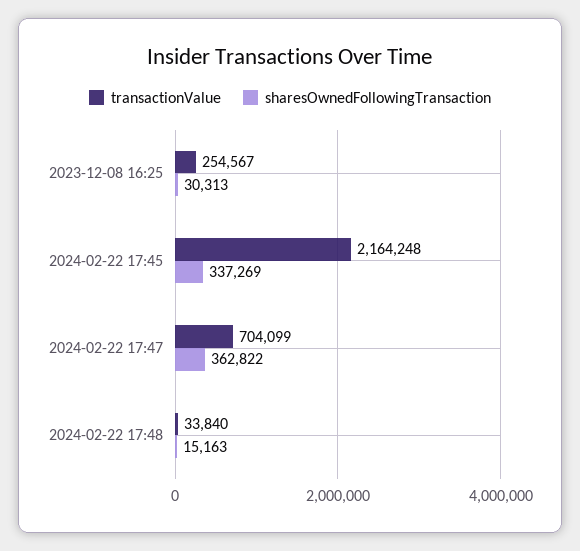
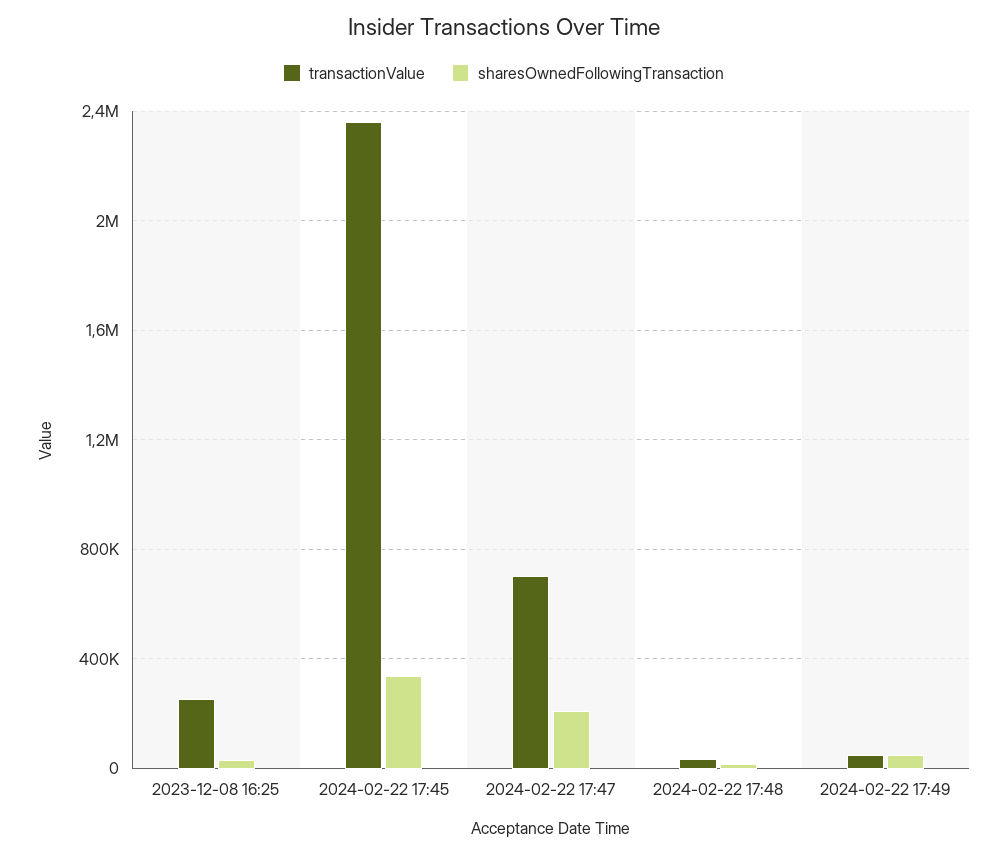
transactionValue, 2024-02-22 17:45: 2164248 -> 2350000
sharesOwnedFollowingTransaction, 2024-02-22 17:47: 362822 -> 200000
transactionValue, 2024-02-22 17:49: none -> 50000
sharesOwnedFollowingTransaction, 2024-02-22 17:49: none -> 50000

